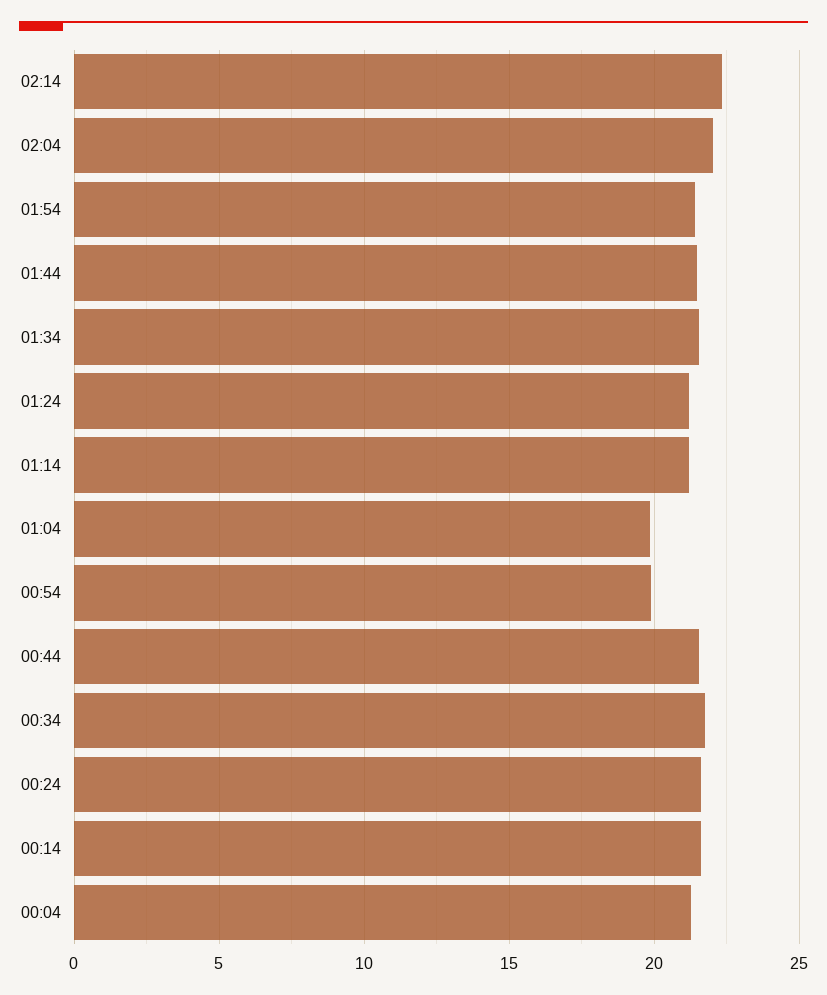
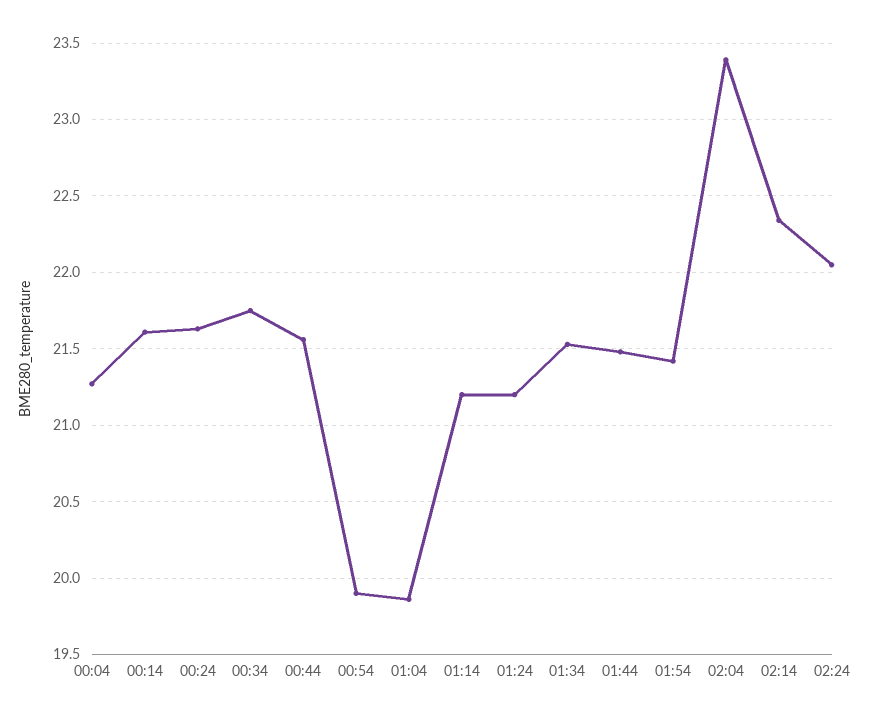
02:04: 22 -> 23.4
02:24: none -> 22.05

